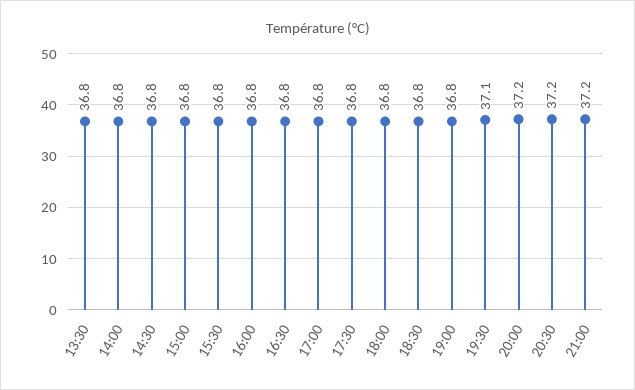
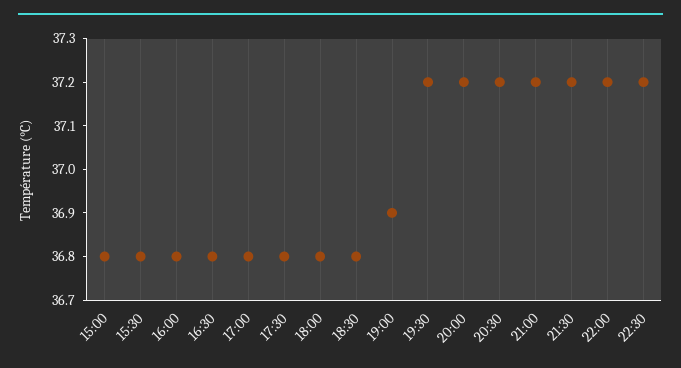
13:30: 36.8 -> none
14:00: 36.8 -> none
14:30: 36.8 -> none
19:00: 36.8 -> 36.9
19:30: 37.1 -> 37.2
21:30: none -> 37.2
22:00: none -> 37.2
22:30: none -> 37.2

